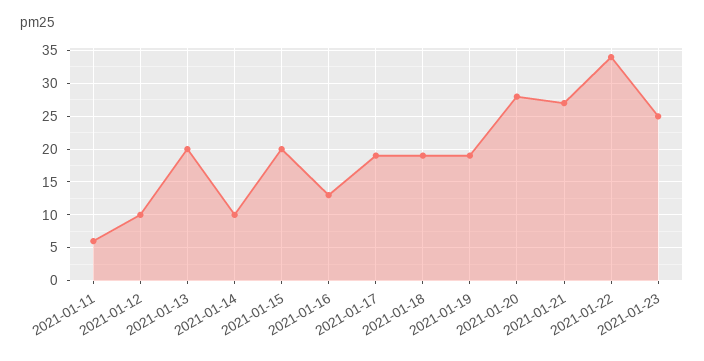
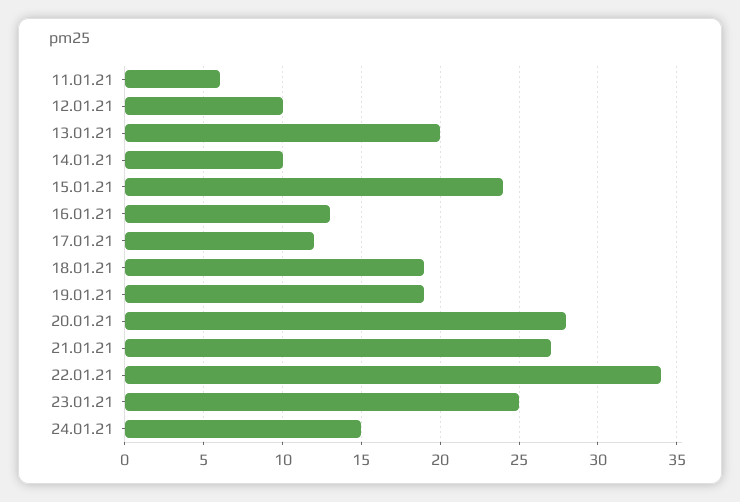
2021-01-15: 20 -> 24
2021-01-17: 19 -> 12
24.01.21: none -> 15

